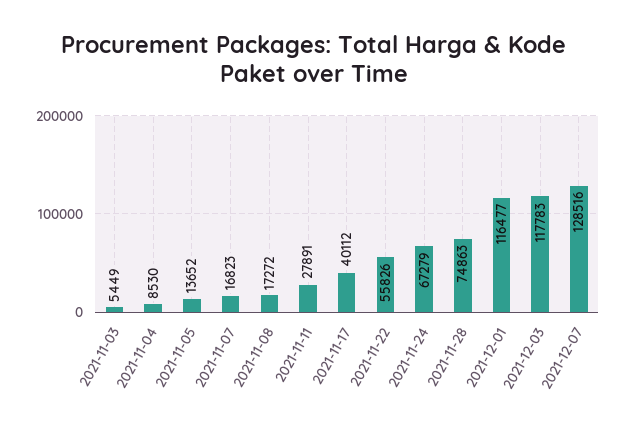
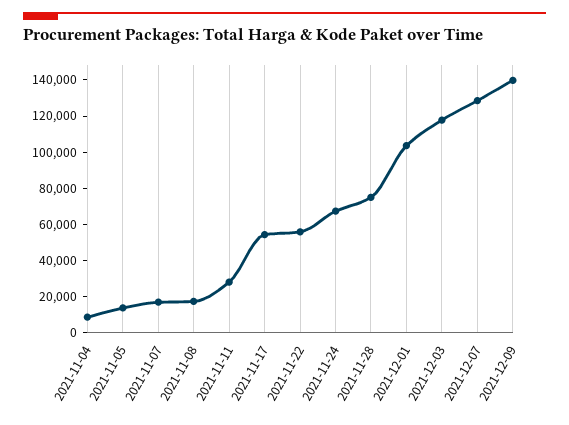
2021-11-03: 5449 -> none
2021-11-17: 40112 -> 55000
2021-12-01: 116477 -> 105000
2021-12-09: none -> 140000

